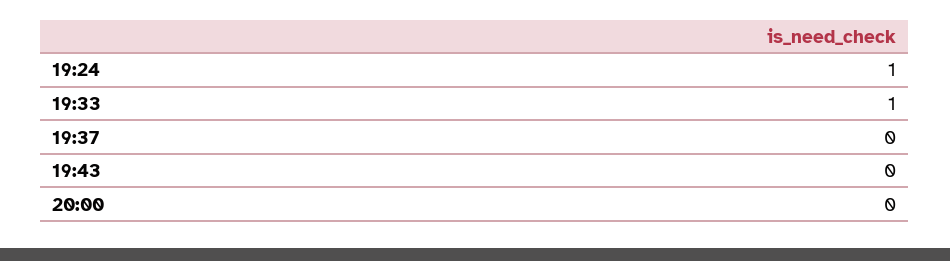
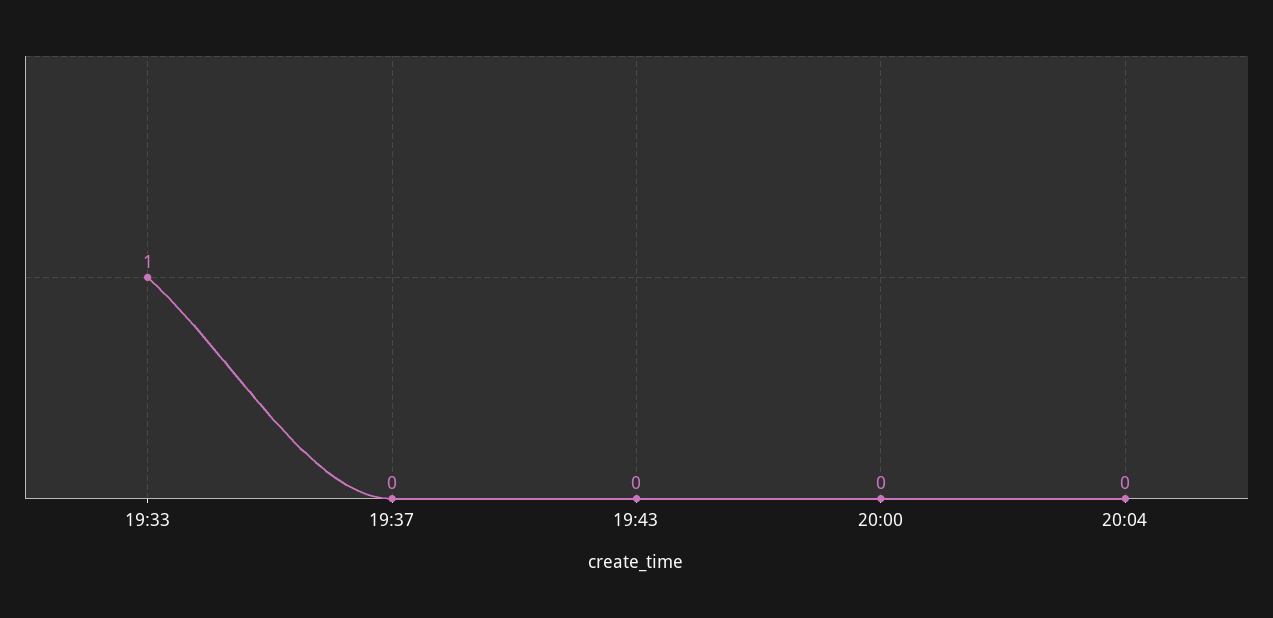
19:24: 1 -> none
20:04: none -> 0

